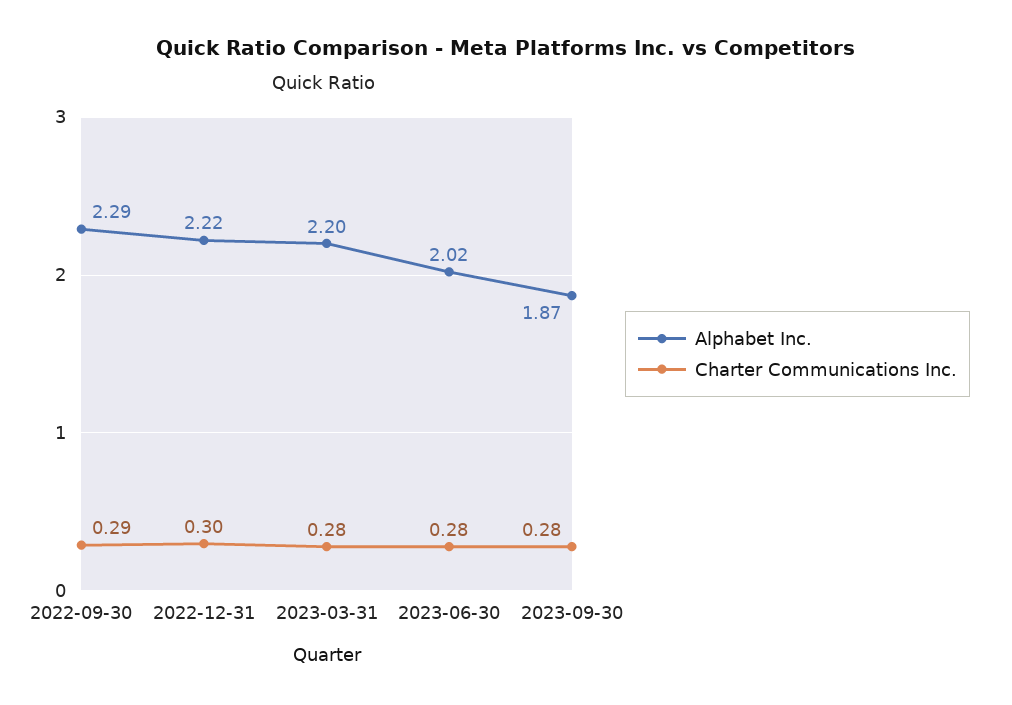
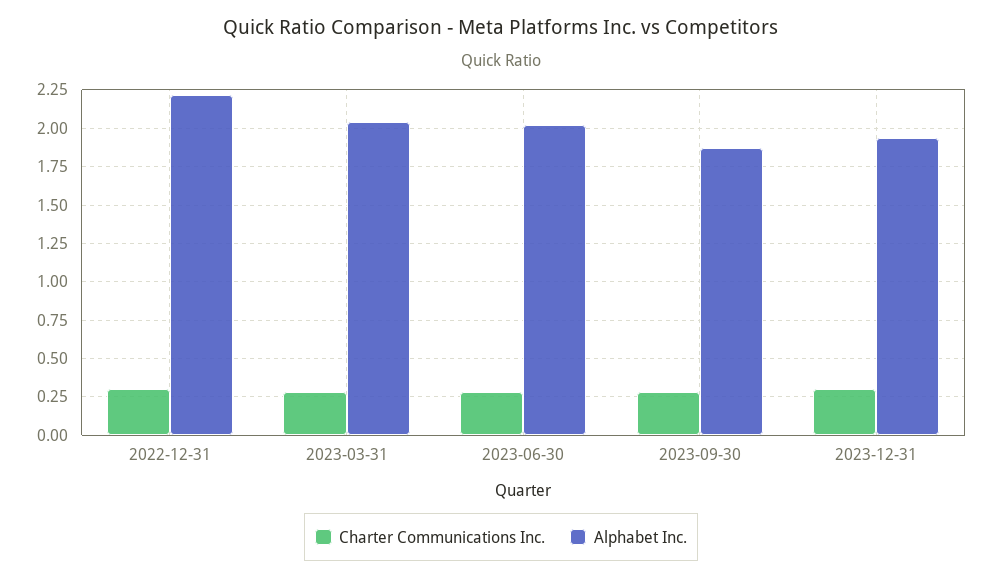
Alphabet Inc., 2022-09-30: 2.29 -> none
Charter Communications Inc., 2022-09-30: 0.29 -> none
Alphabet Inc., 2023-03-31: 2.2 -> 2.05
Charter Communications Inc., 2023-12-31: none -> 0.3
Alphabet Inc., 2023-12-31: none -> 1.95

